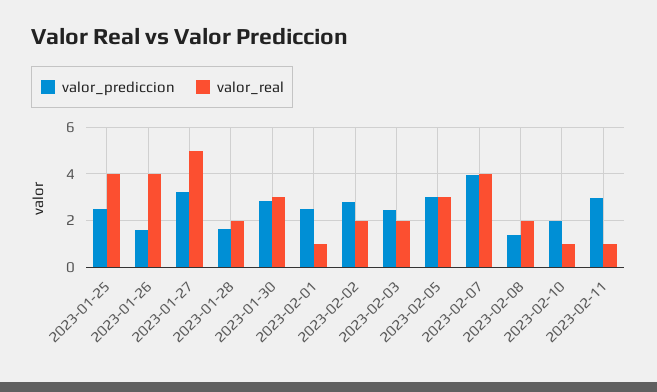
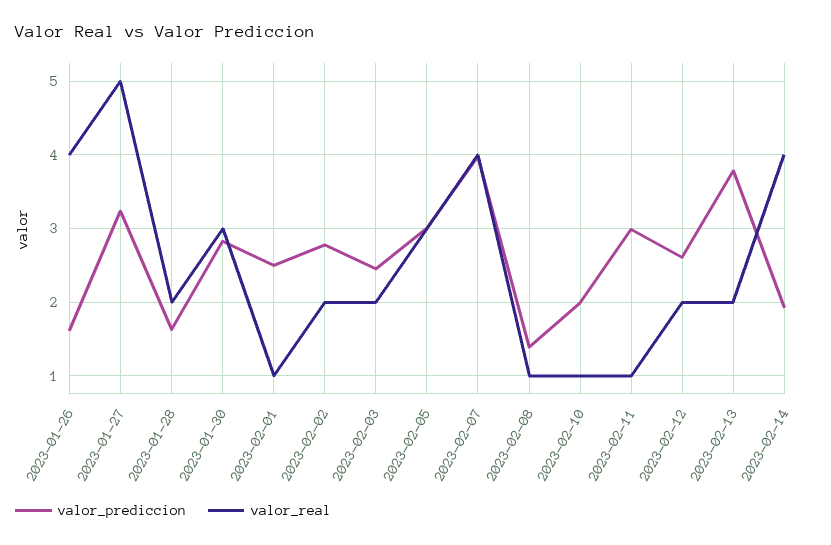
valor_prediccion, 2023-01-25: 2.5 -> none
valor_real, 2023-01-25: 4 -> none
valor_real, 2023-02-08: 2 -> 1
valor_prediccion, 2023-02-12: none -> 2.6
valor_real, 2023-02-12: none -> 2
valor_prediccion, 2023-02-13: none -> 3.8
valor_real, 2023-02-13: none -> 2
valor_prediccion, 2023-02-14: none -> 1.9
valor_real, 2023-02-14: none -> 4

